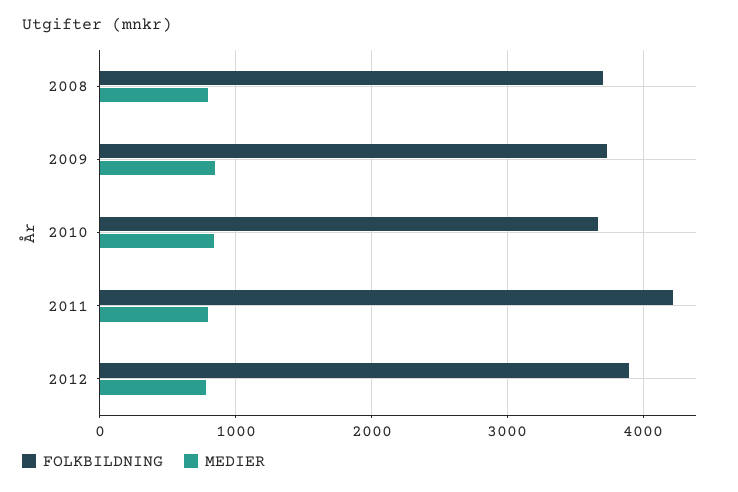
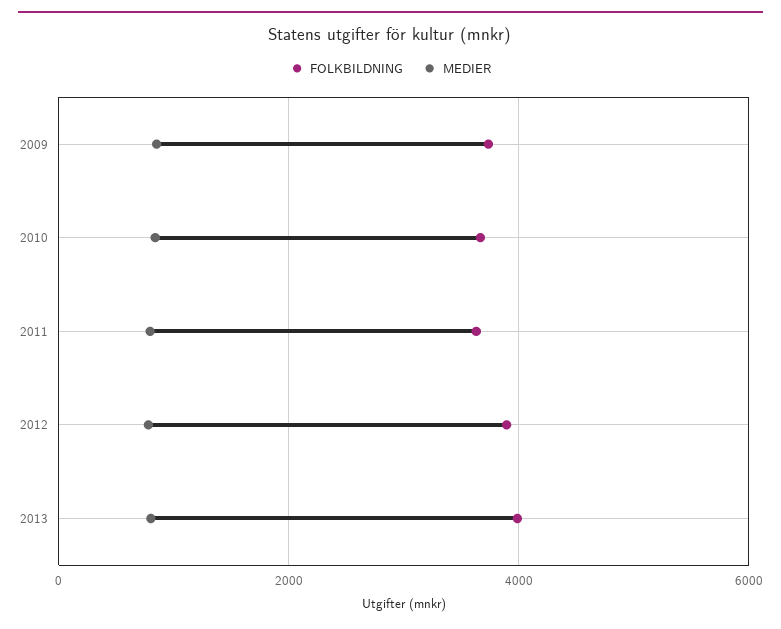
FOLKBILDNING, 2008: 3700 -> none
MEDIER, 2008: 800 -> none
FOLKBILDNING, 2011: 4200 -> 3600
FOLKBILDNING, 2013: none -> 4000
MEDIER, 2013: none -> 800

